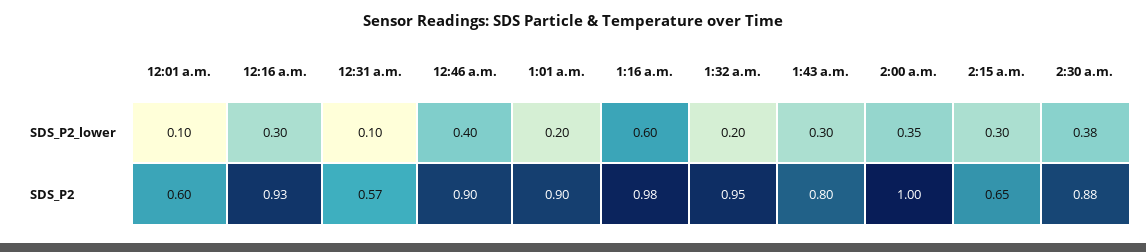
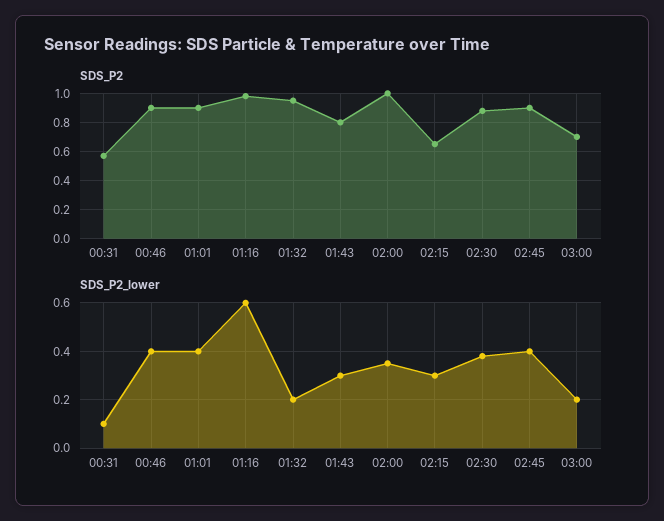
SDS_P2_lower, 12:01 a.m.: 0.1 -> none
SDS_P2_lower, 12:16 a.m.: 0.3 -> none
SDS_P2_lower, 1:01 a.m.: 0.2 -> 0.4
SDS_P2, 12:01 a.m.: 0.6 -> none
SDS_P2, 12:16 a.m.: 0.93 -> none
SDS_P2, 02:45: none -> 0.9
SDS_P2, 03:00: none -> 0.7
SDS_P2_lower, 02:45: none -> 0.4
SDS_P2_lower, 03:00: none -> 0.2

